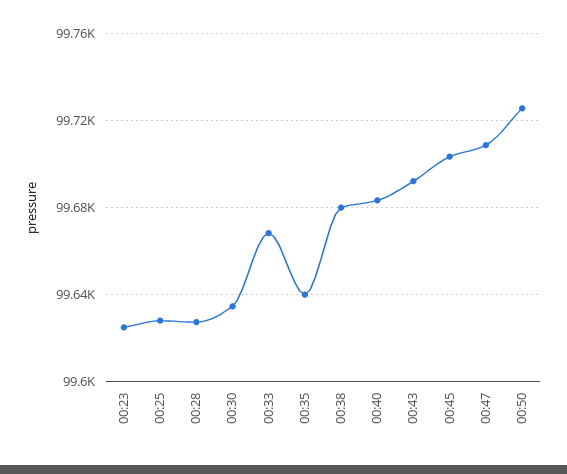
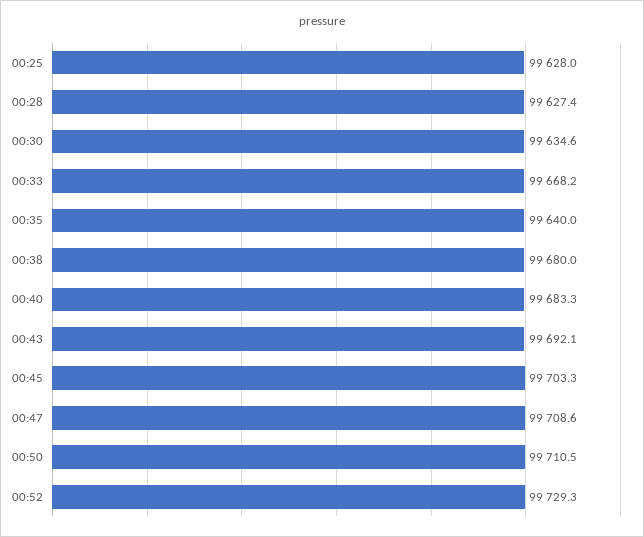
00:23: 99625 -> none
00:50: 99725 -> 99710.5
00:52: none -> 99729.3

